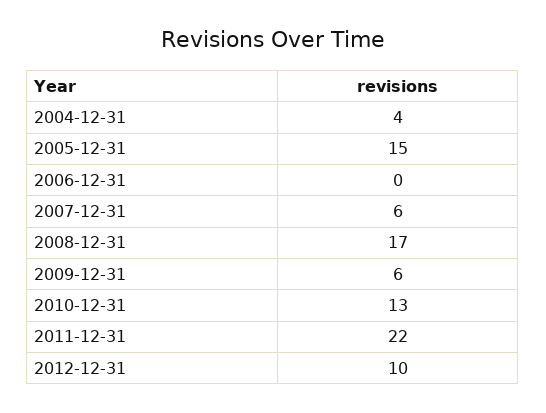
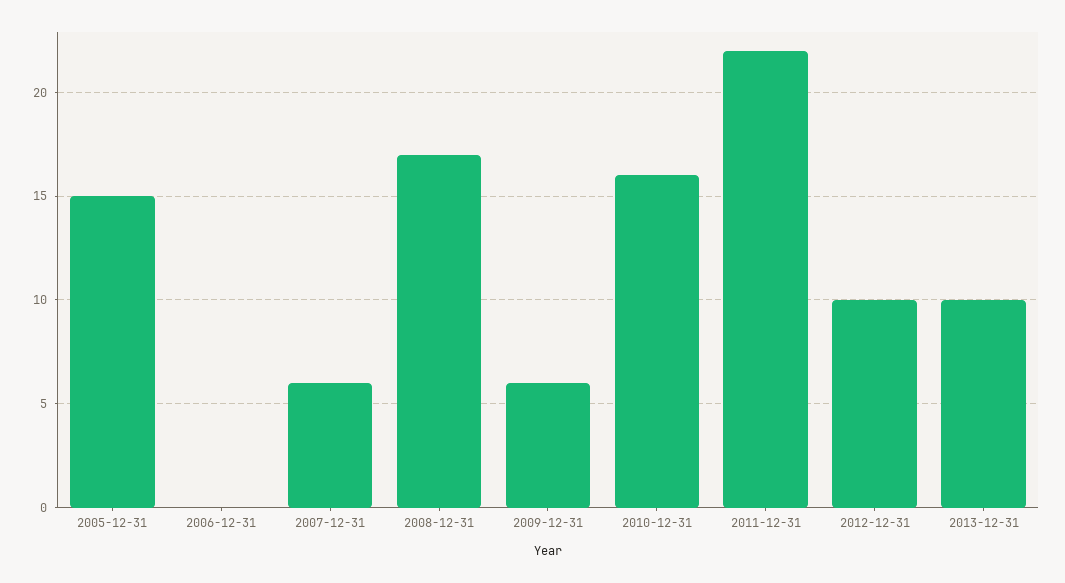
2004-12-31: 4 -> none
2010-12-31: 13 -> 16
2013-12-31: none -> 10

